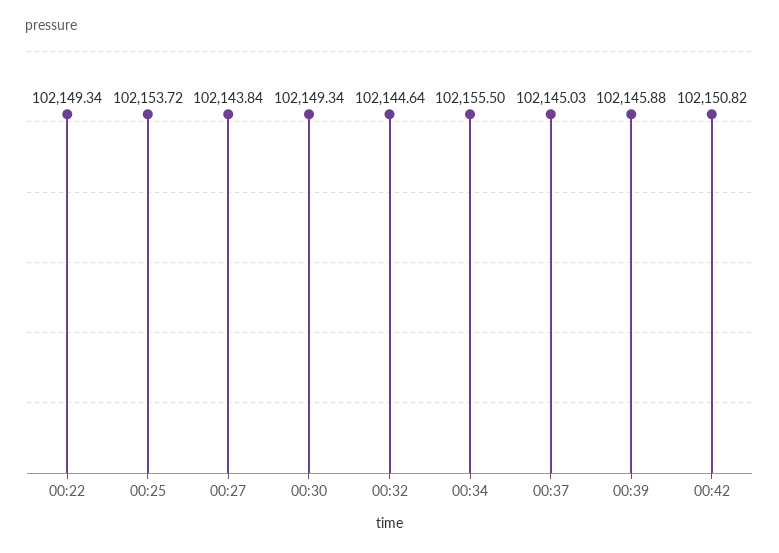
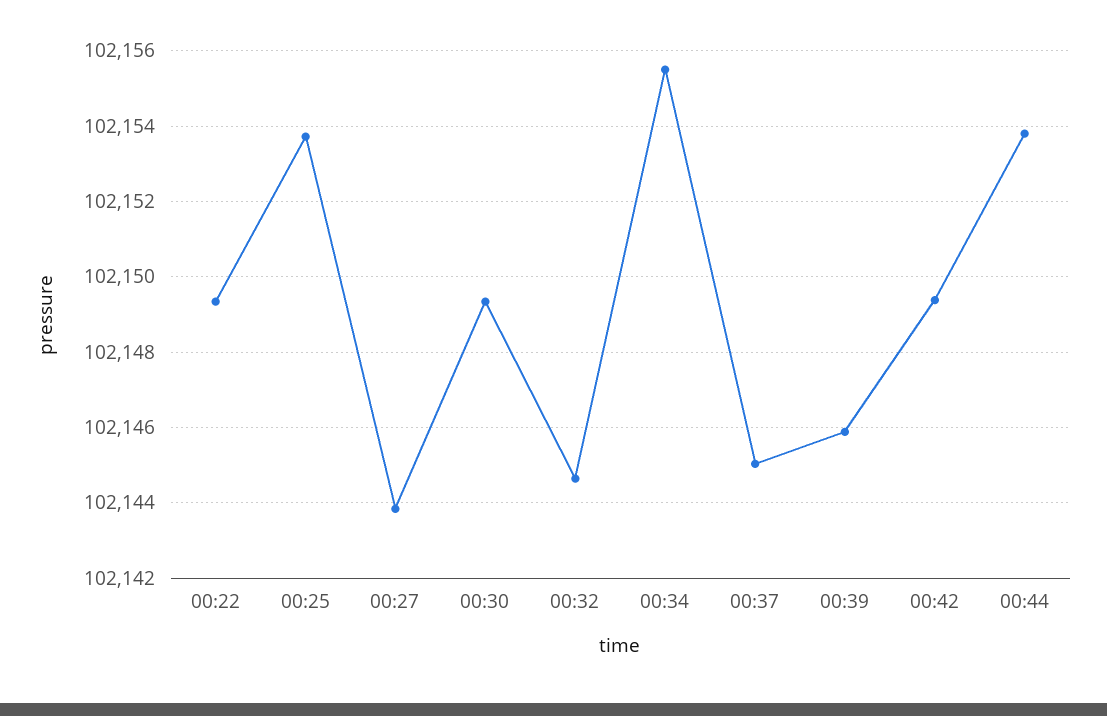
00:42: 102150.82 -> 102149.4
00:44: none -> 102153.8

